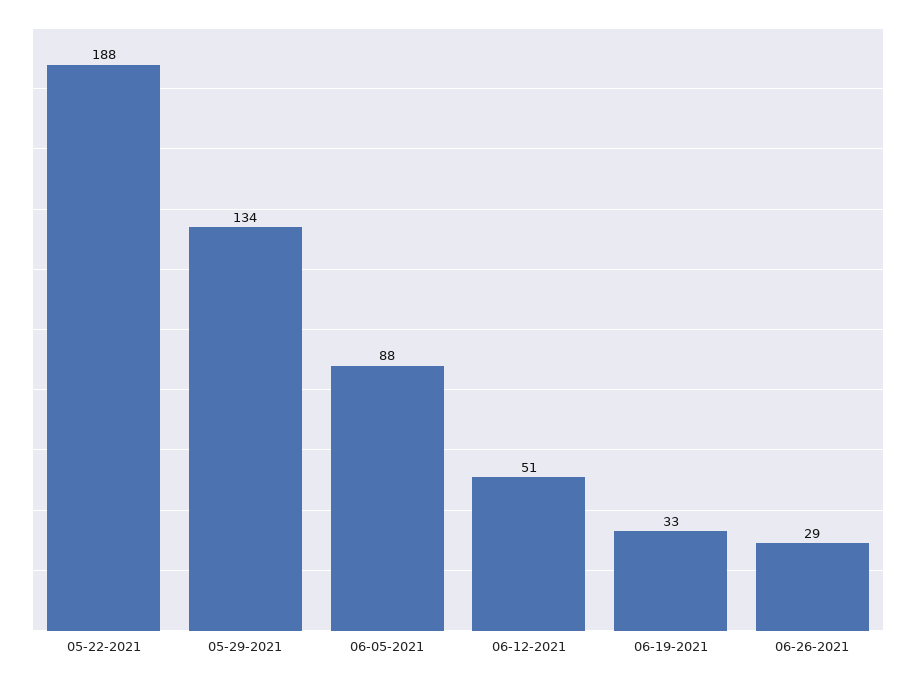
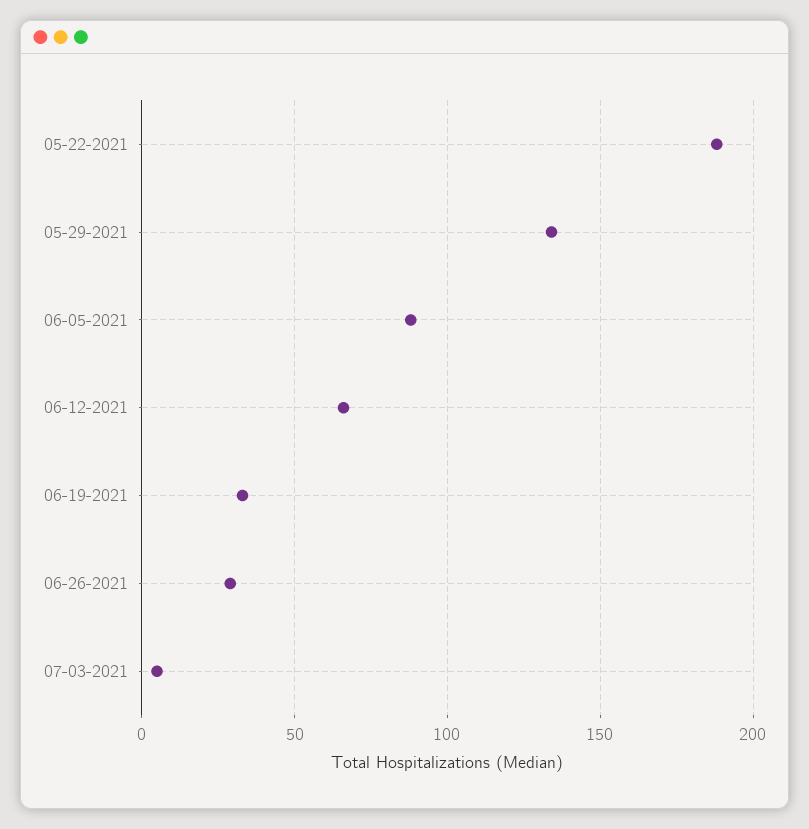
06-12-2021: 51 -> 65
07-03-2021: none -> 5

